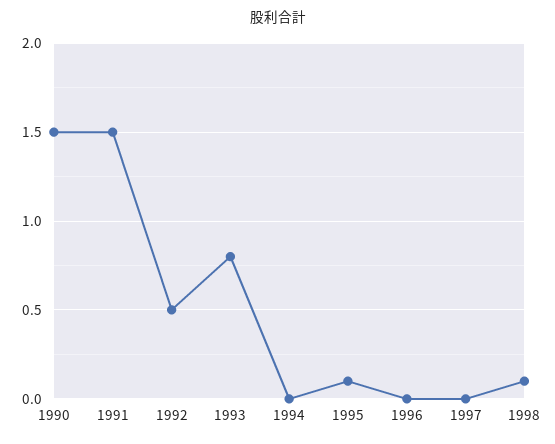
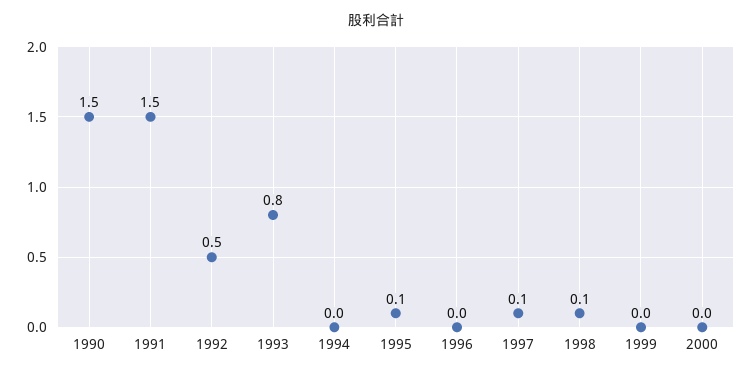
1997: 0 -> 0.1
1999: none -> 0
2000: none -> 0

